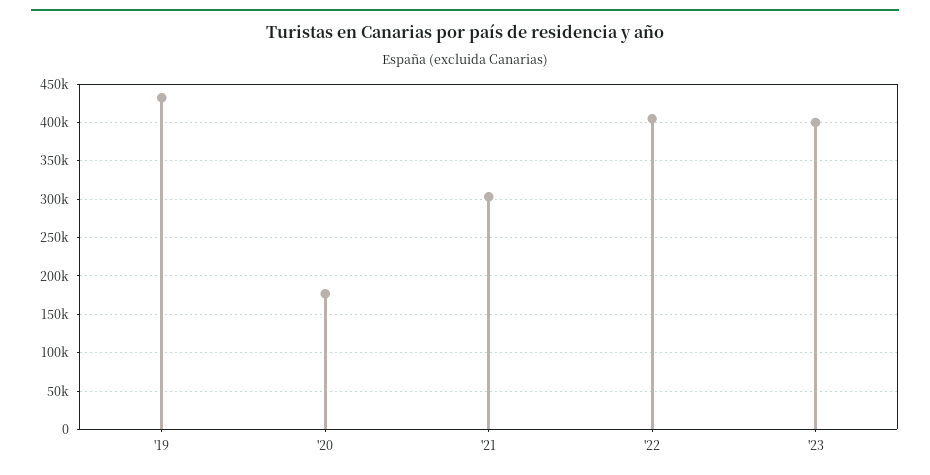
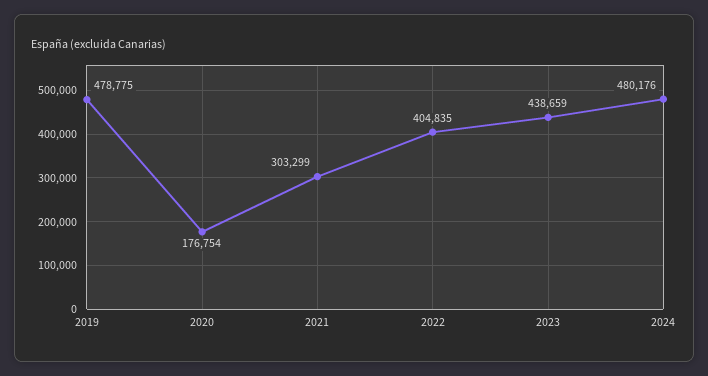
'19: 430000 -> 478775
'23: 400000 -> 438659
2024: none -> 480176

